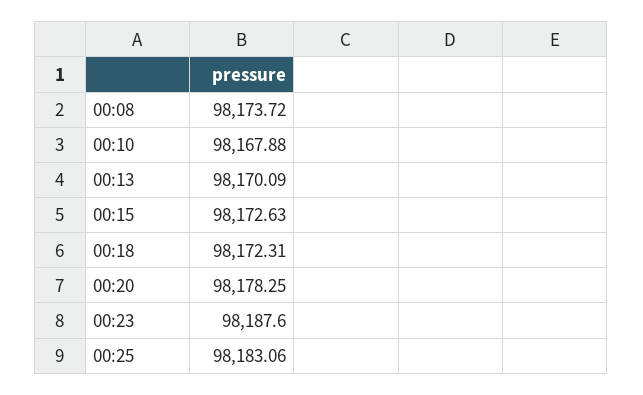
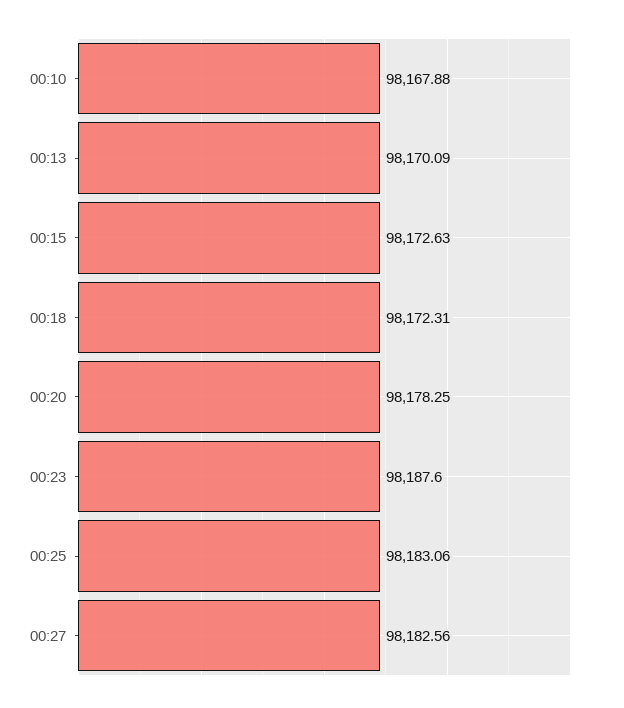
00:08: 98173.72 -> none
00:27: none -> 98182.56

